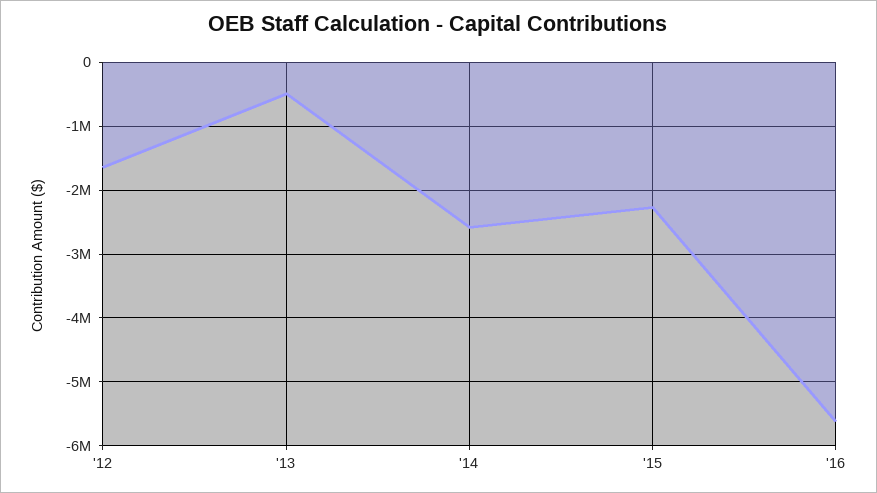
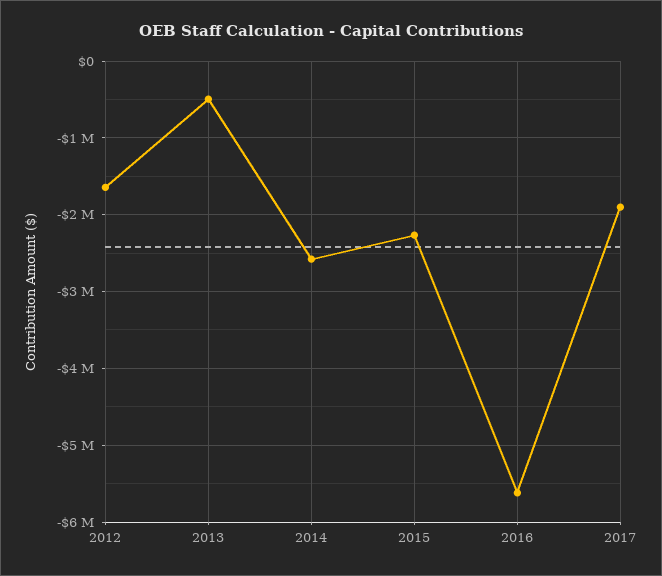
2017: none -> -1900000

